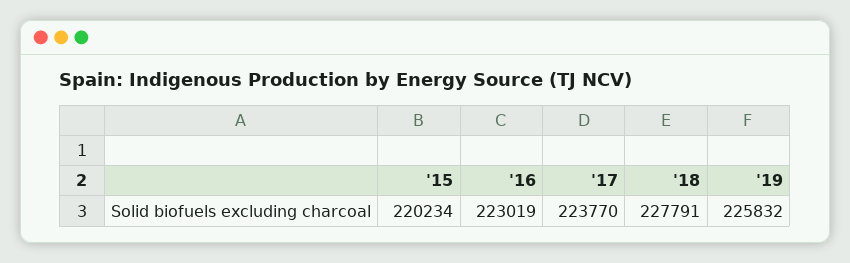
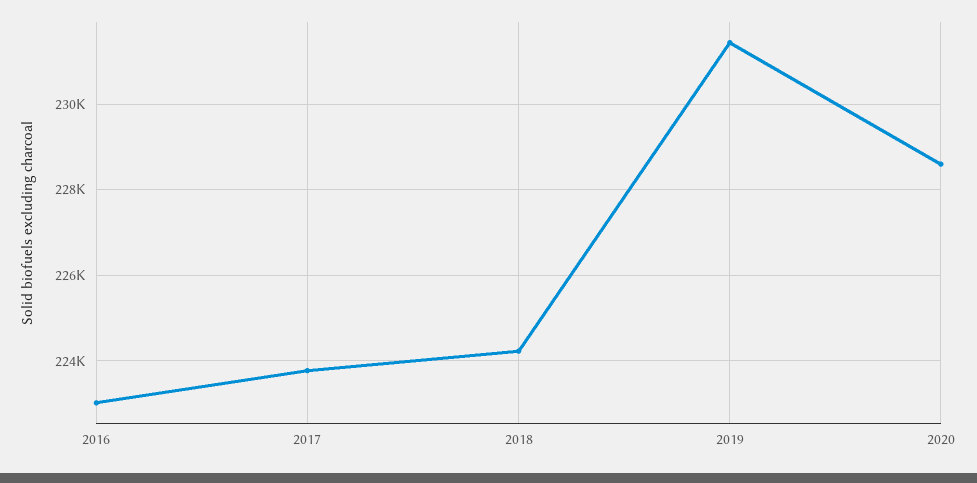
'15: 220234 -> none
'18: 227791 -> 224200
'19: 225832 -> 231400
2020: none -> 228600

